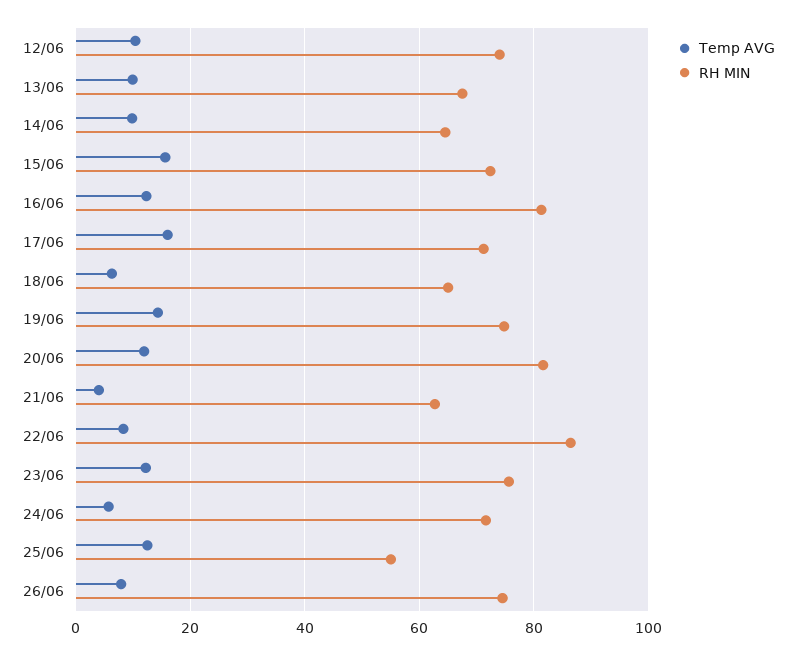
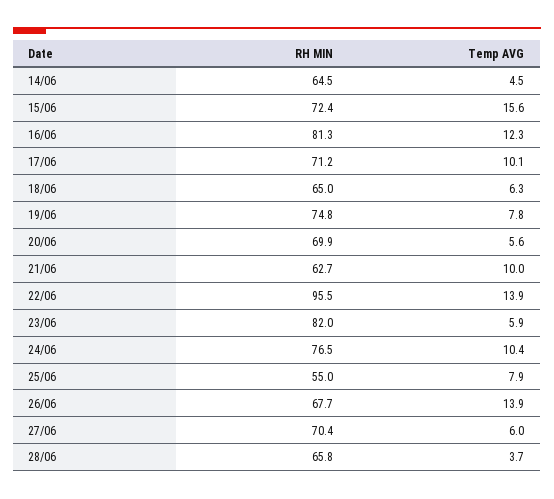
Temp AVG, 12/06: 10 -> none
RH MIN, 12/06: 74 -> none
Temp AVG, 13/06: 10 -> none
RH MIN, 13/06: 68 -> none
Temp AVG, 14/06: 10 -> 4.5
Temp AVG, 17/06: 16 -> 10.1
Temp AVG, 19/06: 14 -> 7.8
Temp AVG, 20/06: 12 -> 5.6
RH MIN, 20/06: 82 -> 69.9
Temp AVG, 21/06: 4 -> 10
Temp AVG, 22/06: 8 -> 13.9
RH MIN, 22/06: 86 -> 95.5
Temp AVG, 23/06: 12 -> 5.9
RH MIN, 23/06: 76 -> 82
Temp AVG, 24/06: 6 -> 10.4
RH MIN, 24/06: 72 -> 76.5
Temp AVG, 25/06: 12 -> 7.9
Temp AVG, 26/06: 8 -> 13.9
RH MIN, 26/06: 74 -> 67.7
RH MIN, 27/06: none -> 70.4
Temp AVG, 27/06: none -> 6
RH MIN, 28/06: none -> 65.8
Temp AVG, 28/06: none -> 3.7

